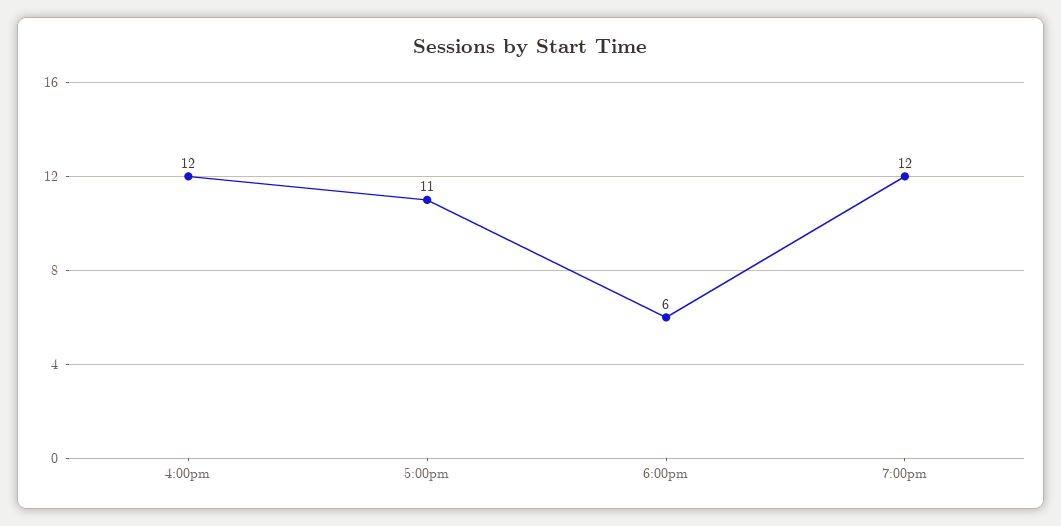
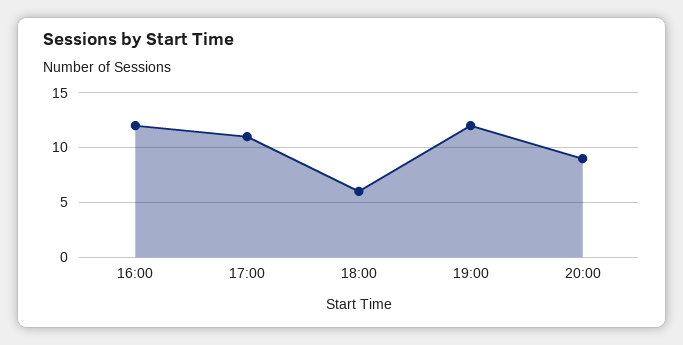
20:00: none -> 9

